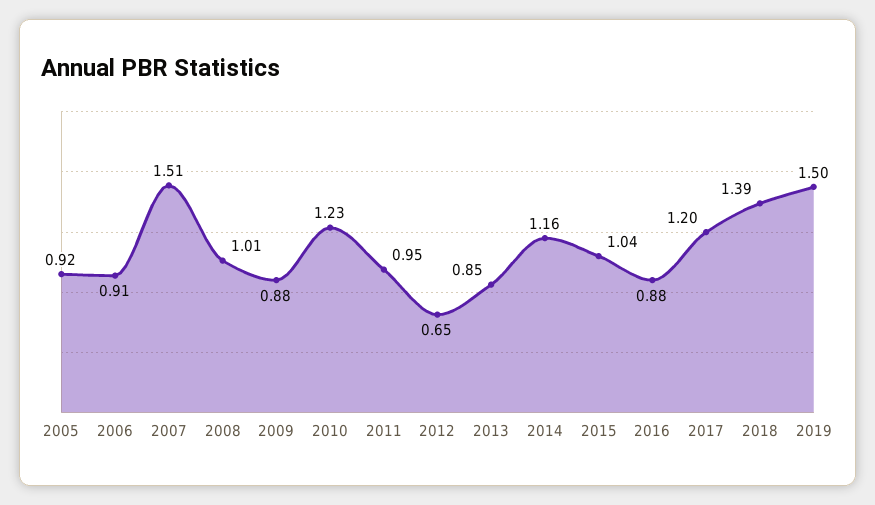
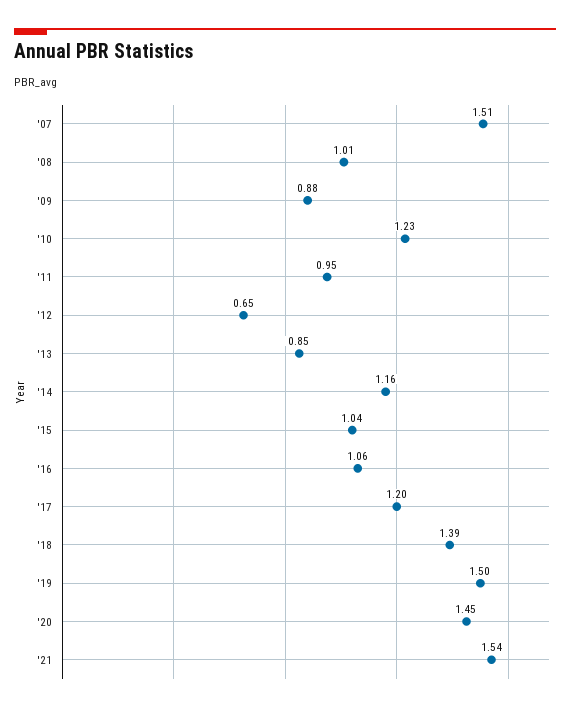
2005: 0.92 -> none
2006: 0.91 -> none
2016: 0.88 -> 1.06
'20: none -> 1.45
'21: none -> 1.54

